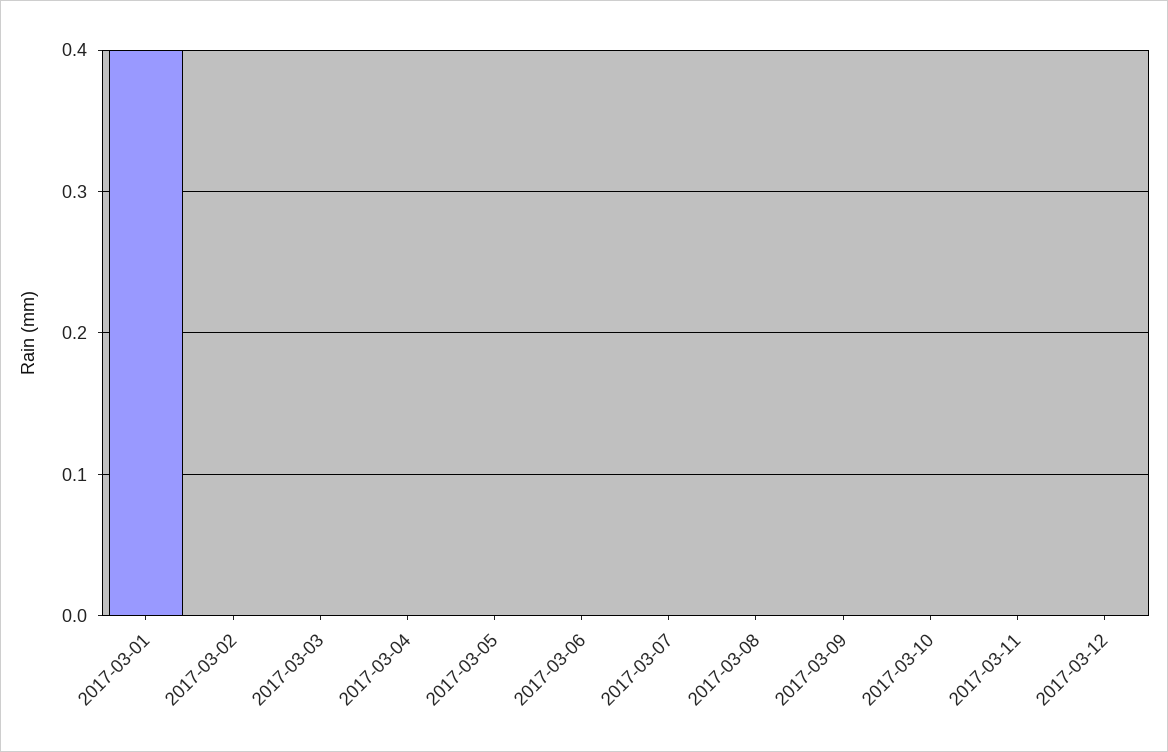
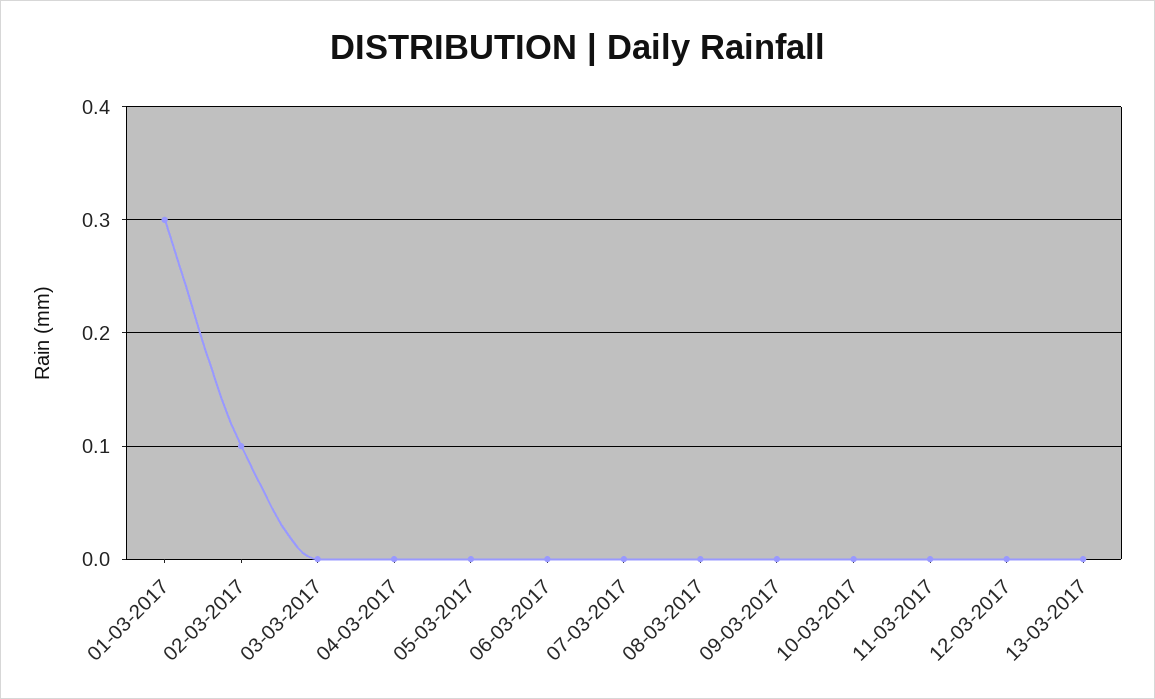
2017-03-01: 0.4 -> 0.3
2017-03-02: 0 -> 0.1
13-03-2017: none -> 0

